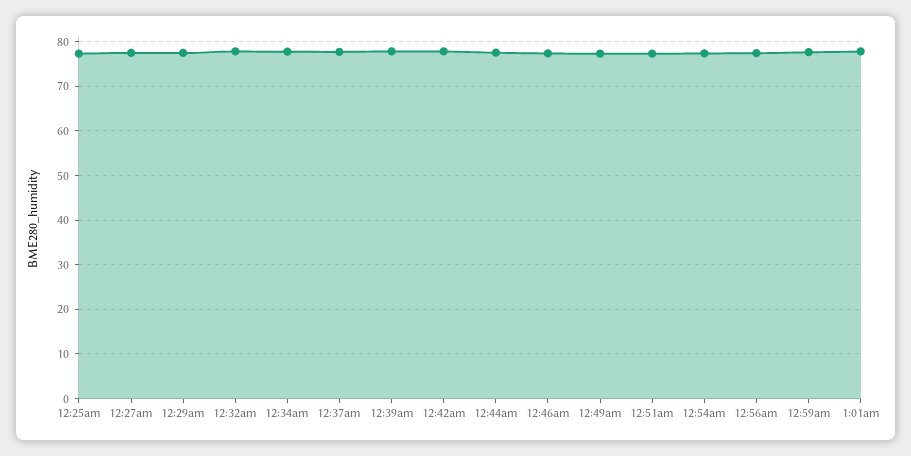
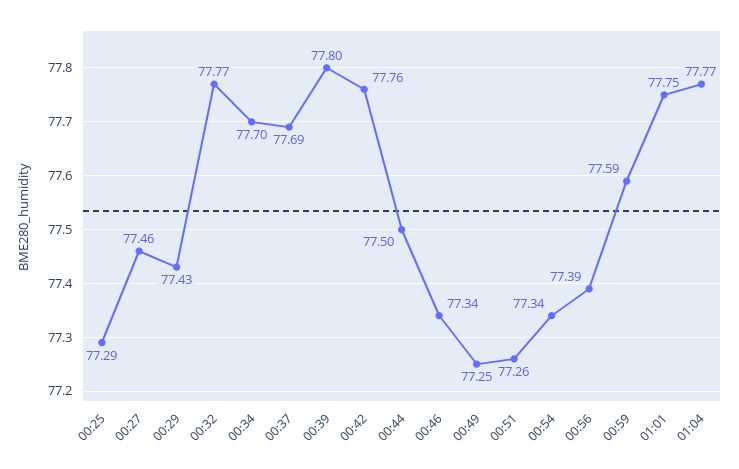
01:04: none -> 77.77

